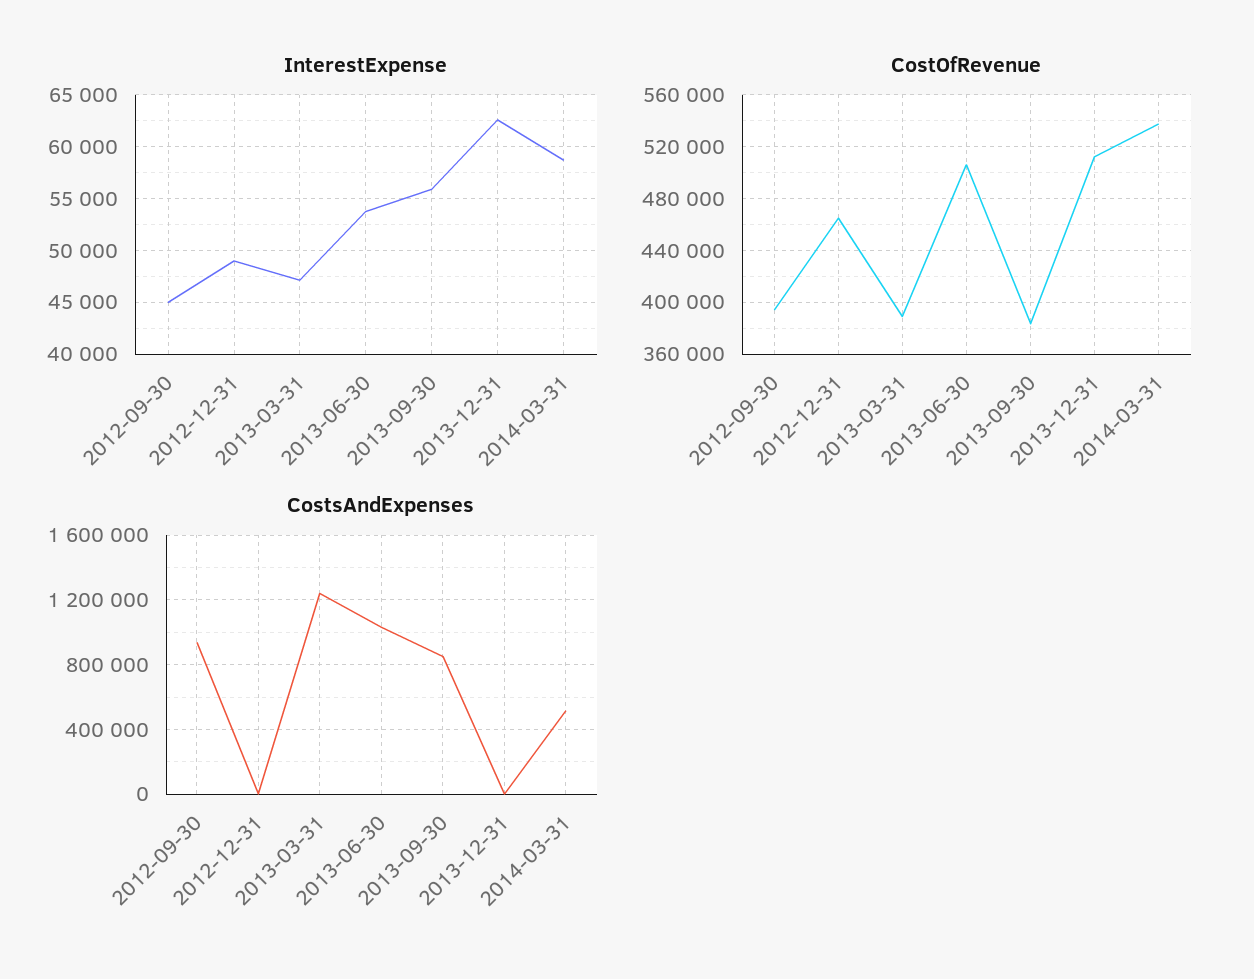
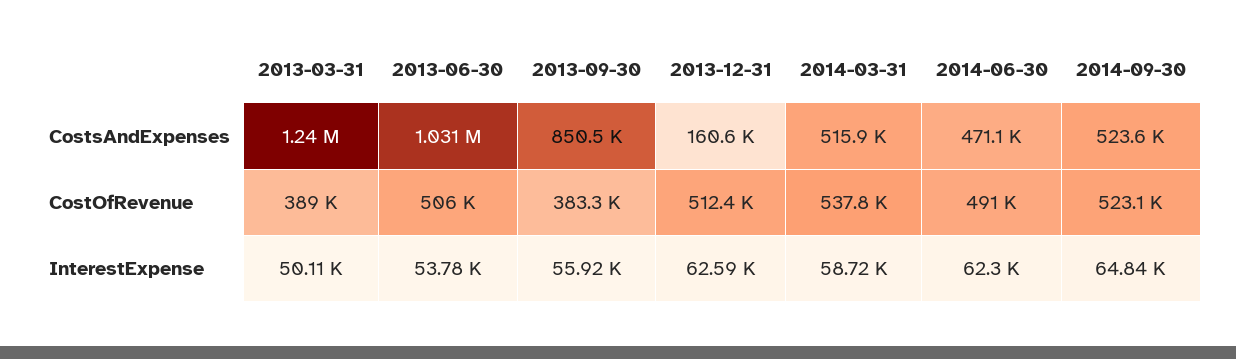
InterestExpense, 2012-09-30: 45000 -> none
InterestExpense, 2012-12-31: 49000 -> none
InterestExpense, 2013-03-31: 47000 -> 50110
CostOfRevenue, 2012-09-30: 395000 -> none
CostOfRevenue, 2012-12-31: 465000 -> none
CostsAndExpenses, 2012-09-30: 950000 -> none
CostsAndExpenses, 2012-12-31: 0 -> none
CostsAndExpenses, 2013-12-31: 0 -> 160600
CostsAndExpenses, 2014-06-30: none -> 471100
CostsAndExpenses, 2014-09-30: none -> 523600
CostOfRevenue, 2014-06-30: none -> 491000
CostOfRevenue, 2014-09-30: none -> 523100
InterestExpense, 2014-06-30: none -> 62300
InterestExpense, 2014-09-30: none -> 64840

